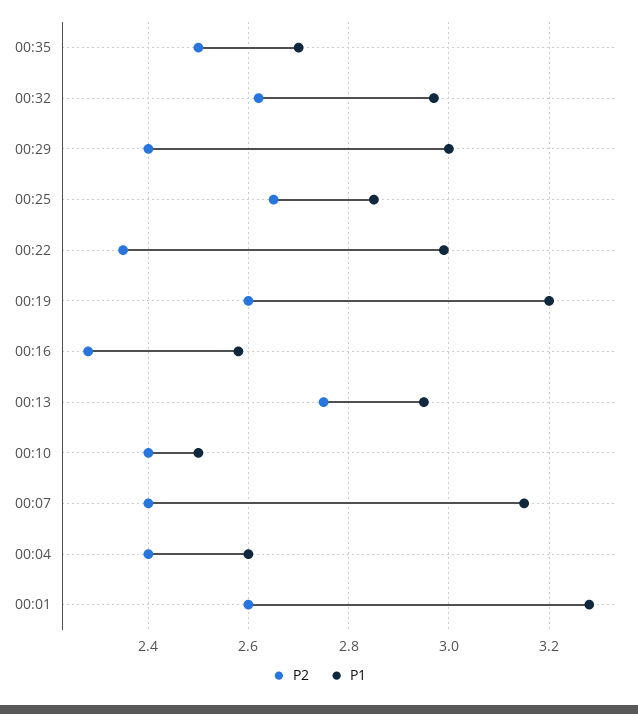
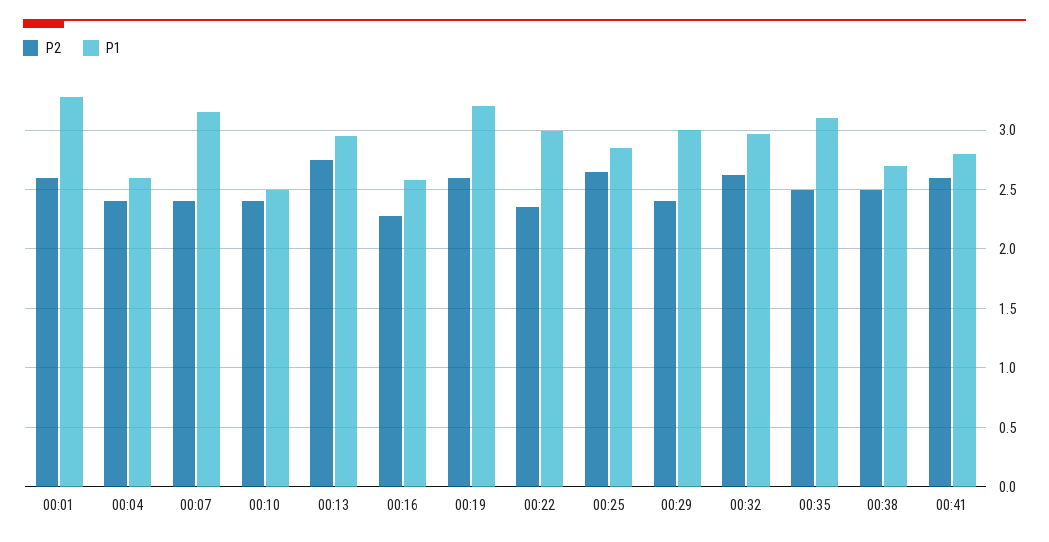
P1, 00:35: 2.7 -> 3.1
P2, 00:38: none -> 2.5
P1, 00:38: none -> 2.7
P2, 00:41: none -> 2.6
P1, 00:41: none -> 2.8

